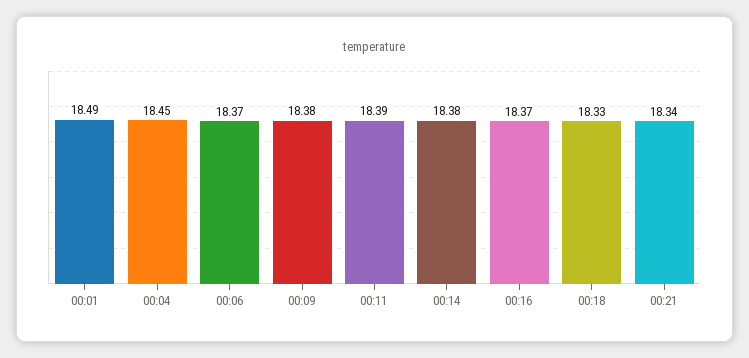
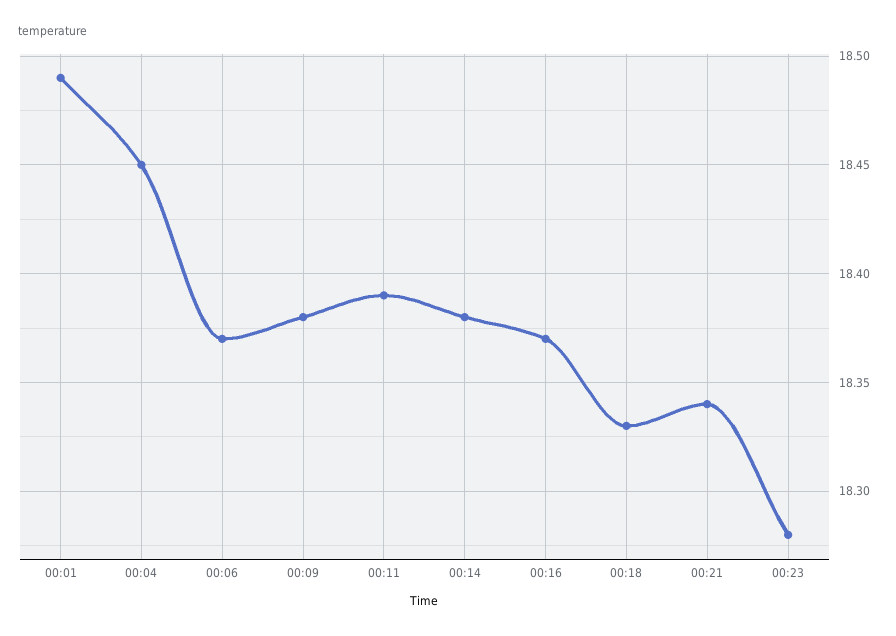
00:23: none -> 18.28

